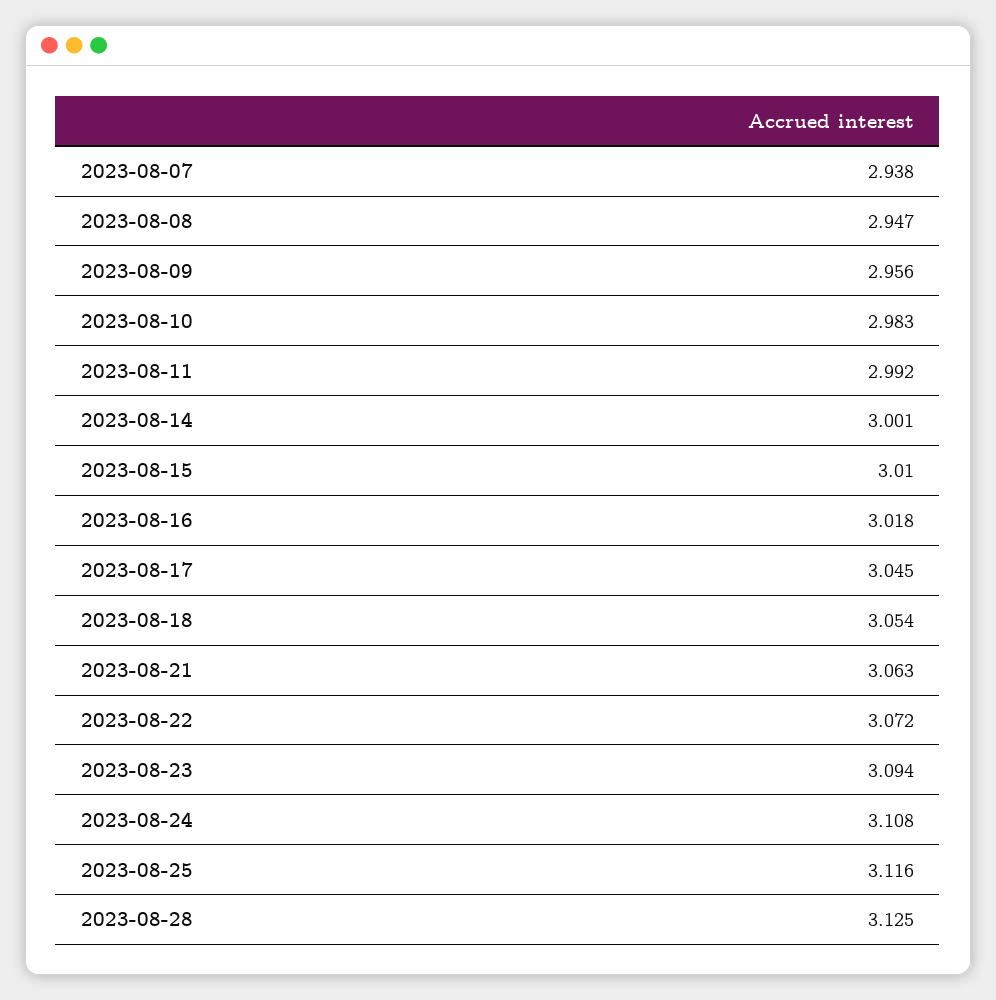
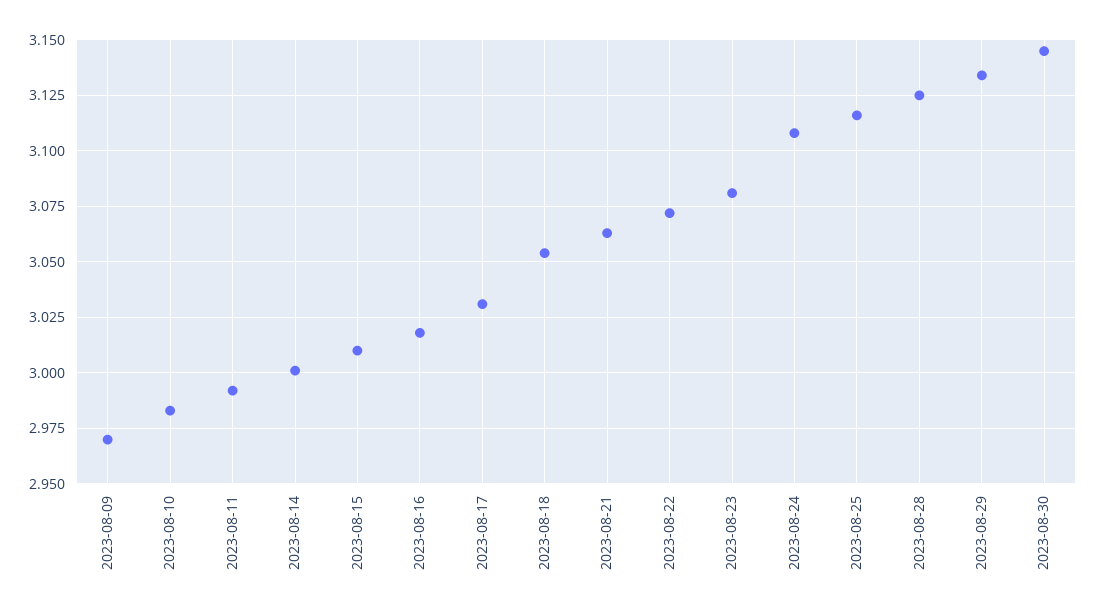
2023-08-07: 2.938 -> none
2023-08-08: 2.947 -> none
2023-08-09: 2.956 -> 2.97
2023-08-17: 3.045 -> 3.03
2023-08-23: 3.094 -> 3.08
2023-08-29: none -> 3.135
2023-08-30: none -> 3.145

